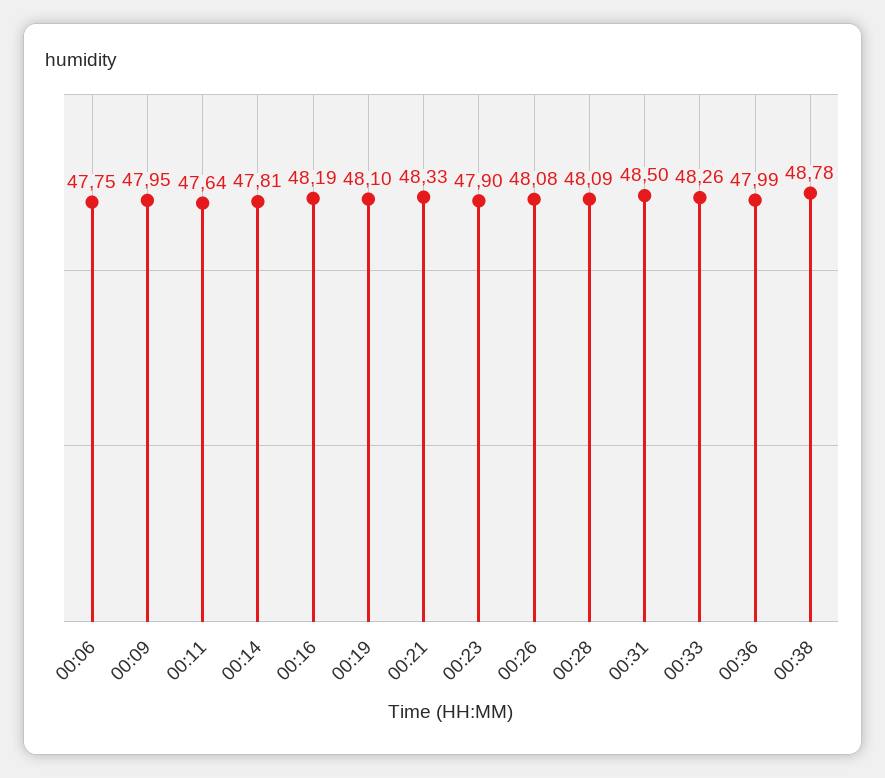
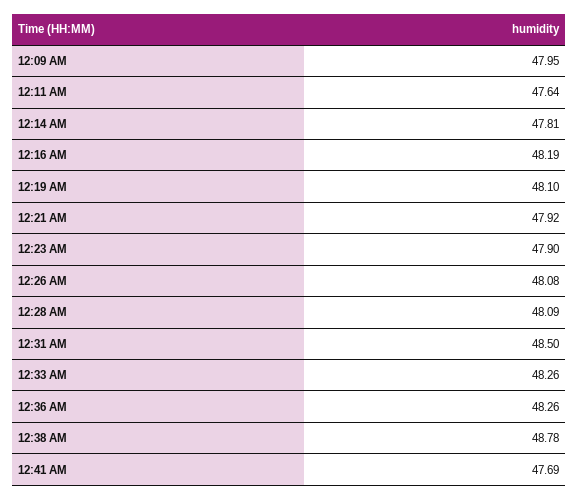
00:06: 47.75 -> none
00:21: 48.33 -> 47.92
00:36: 47.99 -> 48.26
12:41 AM: none -> 47.69

